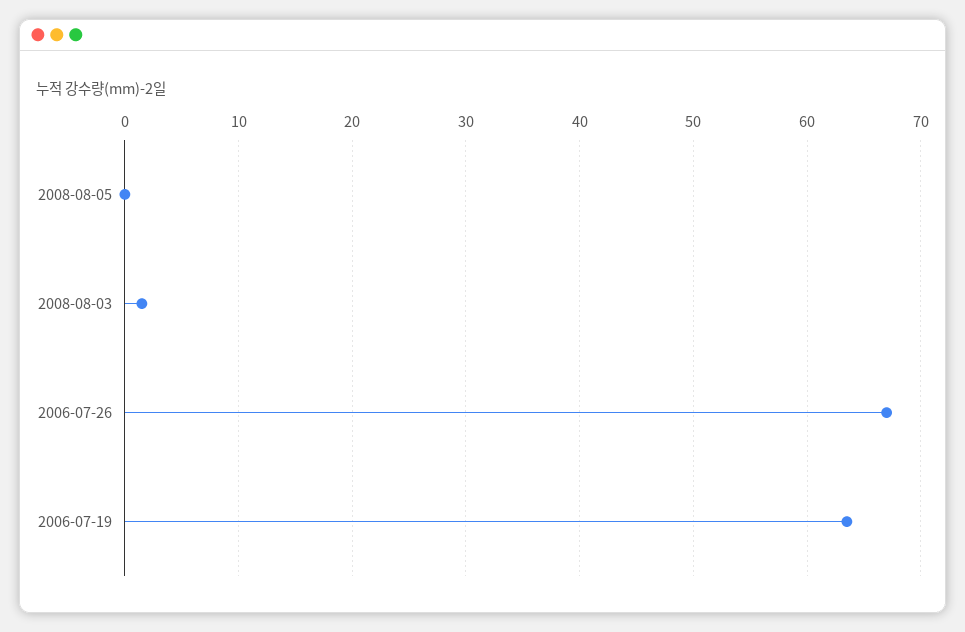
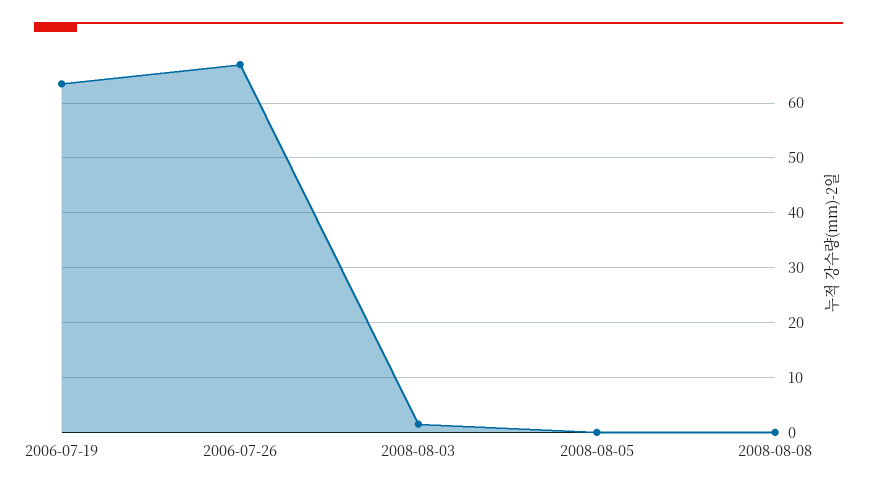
2008-08-08: none -> 0

